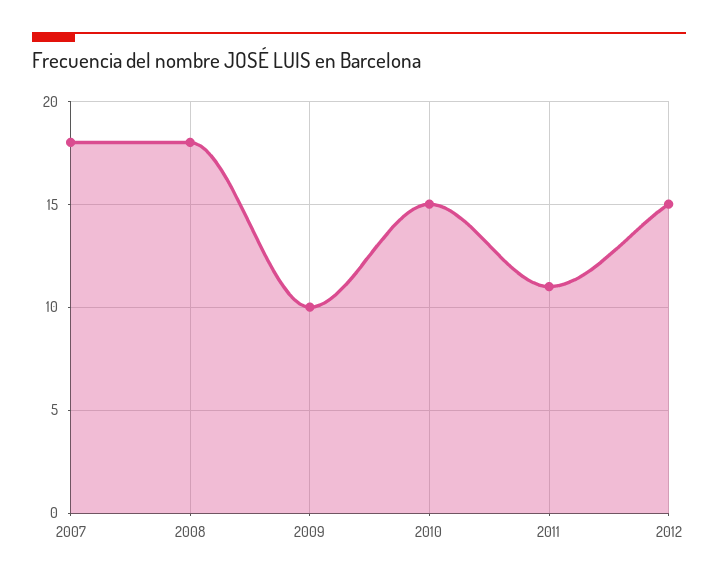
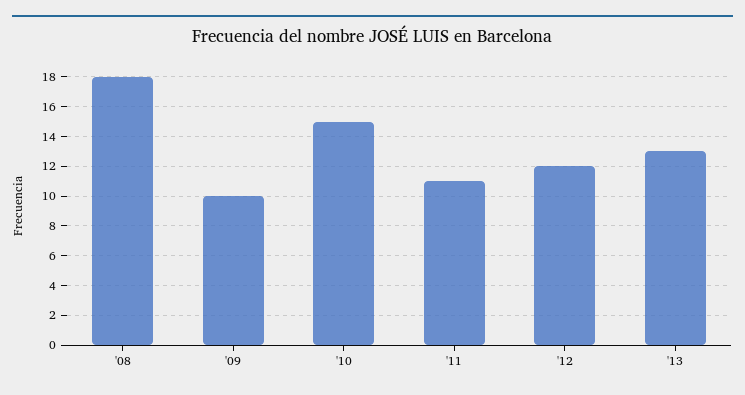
2007: 18 -> none
2012: 15 -> 12
'13: none -> 13

